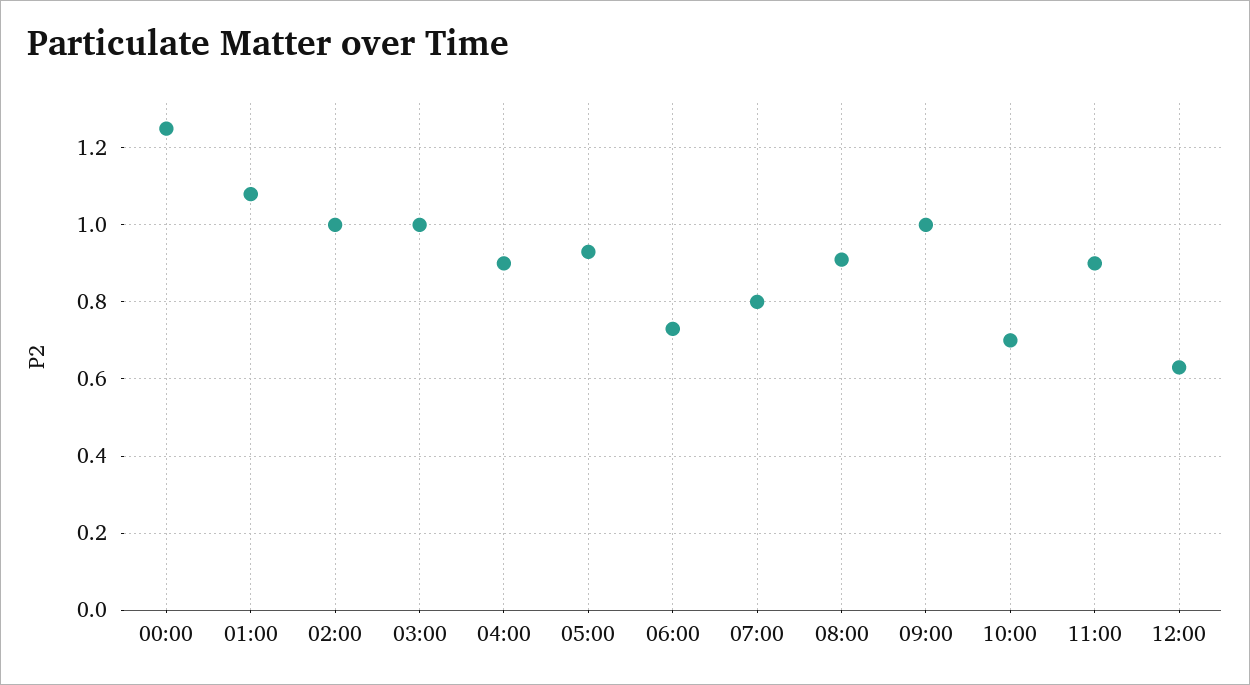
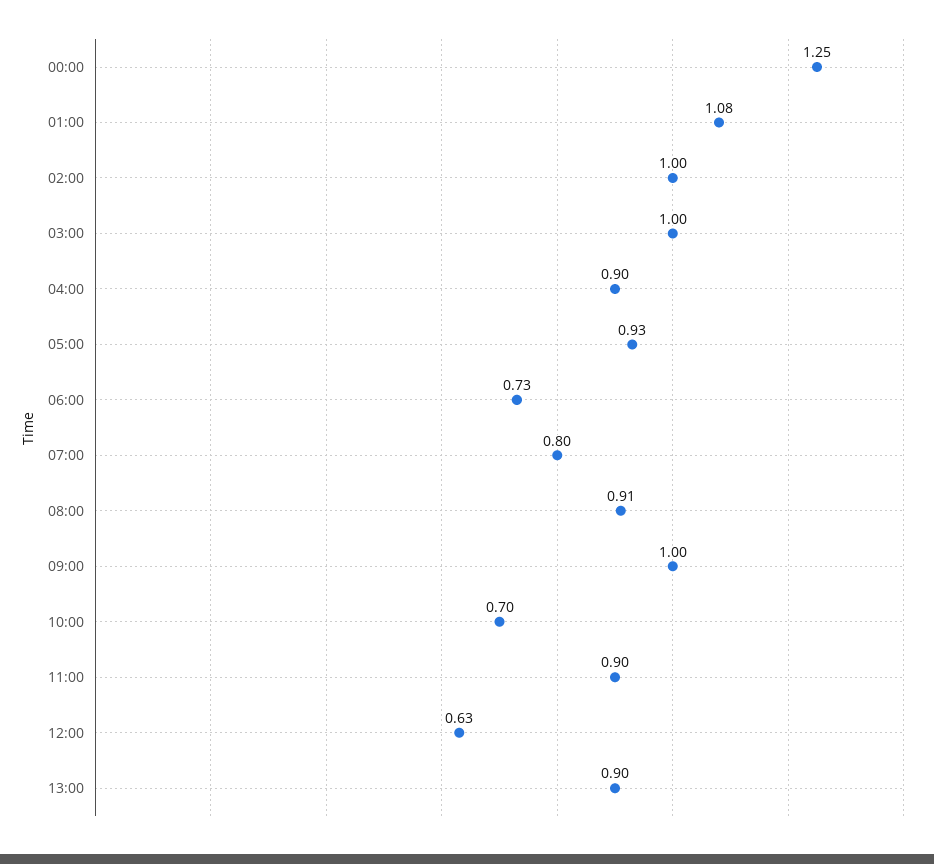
13:00: none -> 0.9

